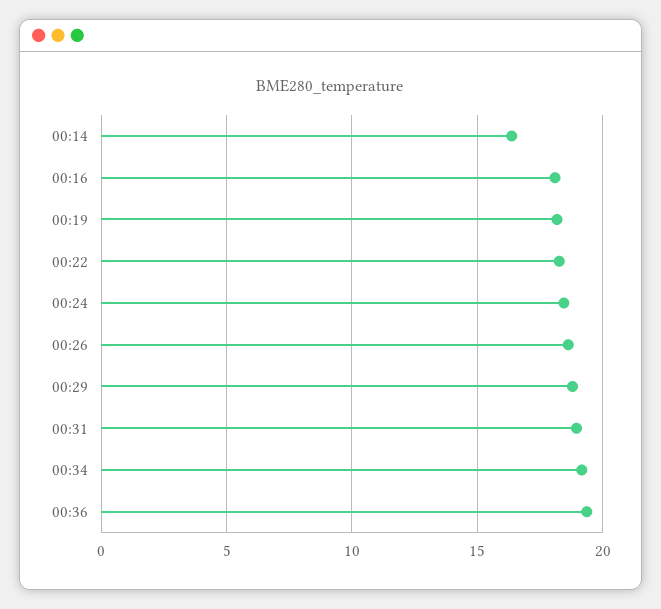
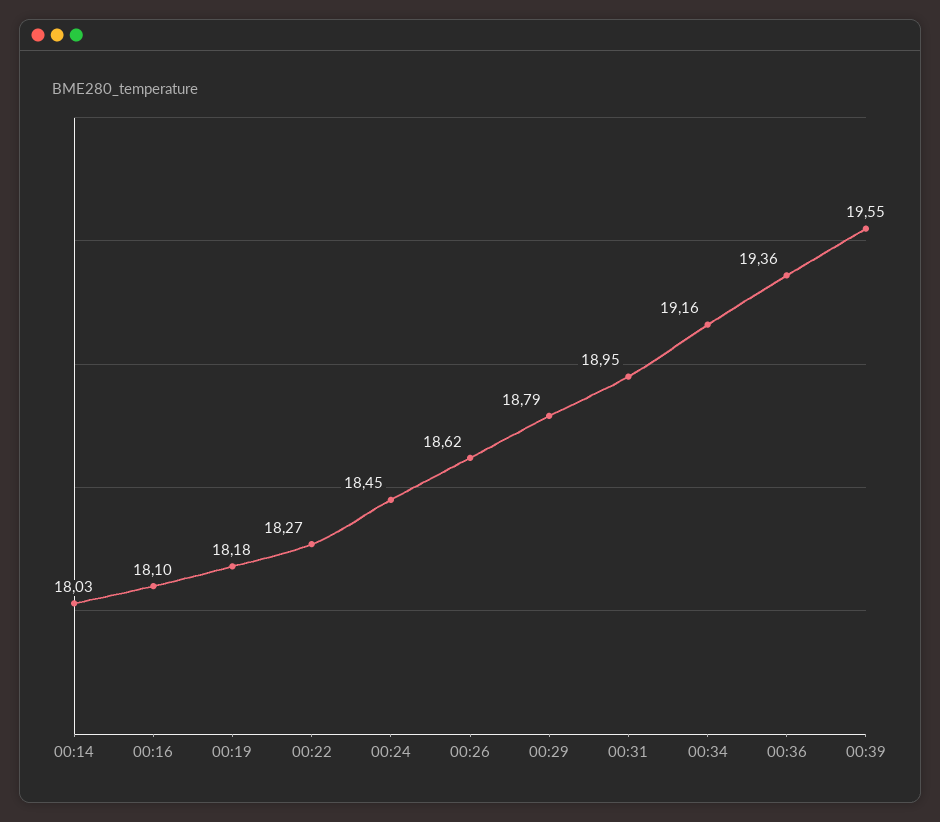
00:14: 16.5 -> 18.03
00:39: none -> 19.55

